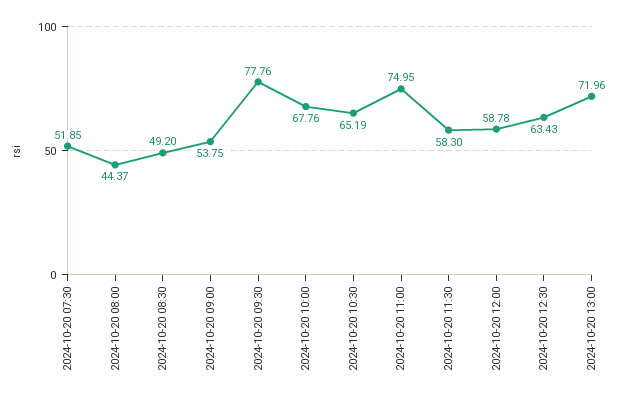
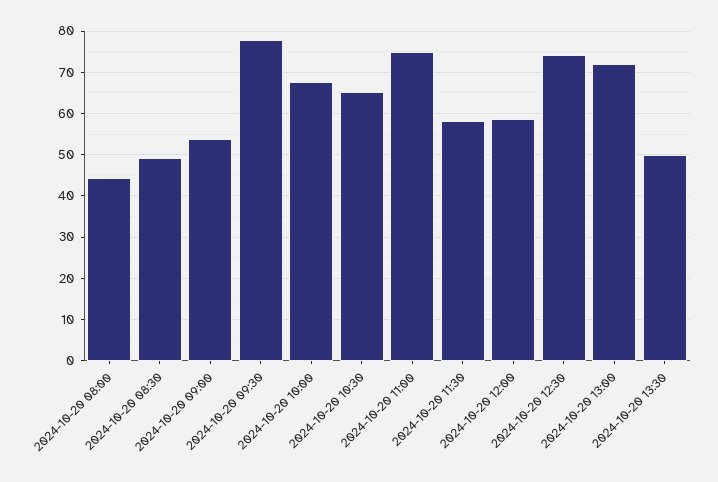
2024-10-20 07:30: 51.85 -> none
2024-10-20 12:30: 63.43 -> 74
2024-10-20 13:30: none -> 50

